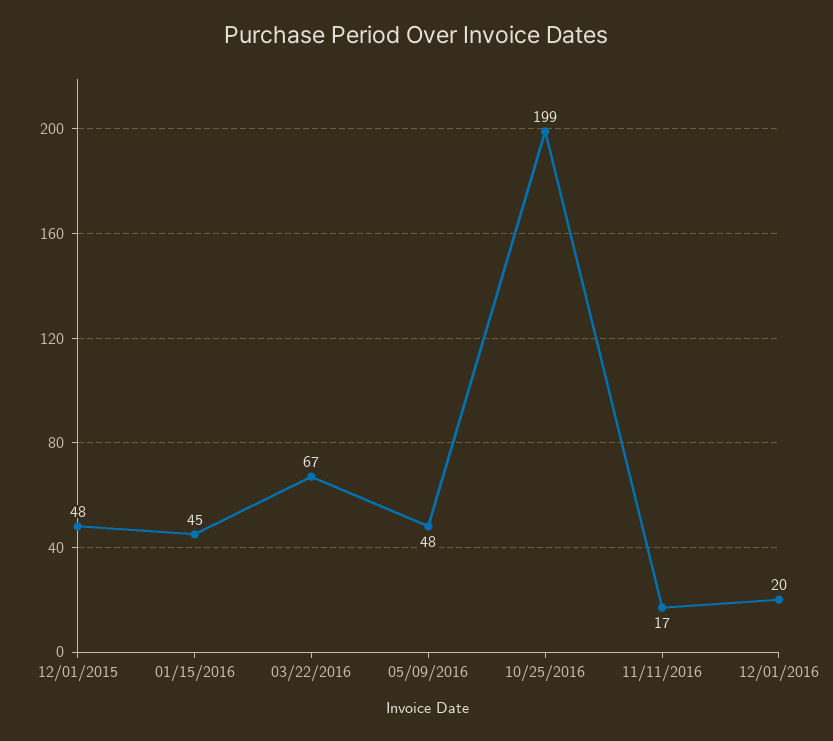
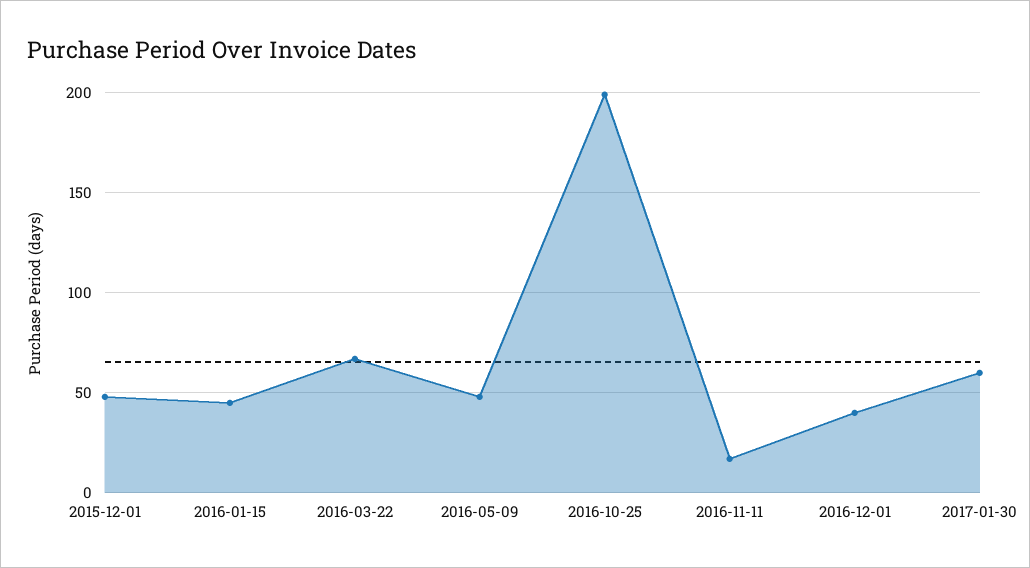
12/01/2016: 20 -> 40
2017-01-30: none -> 60

